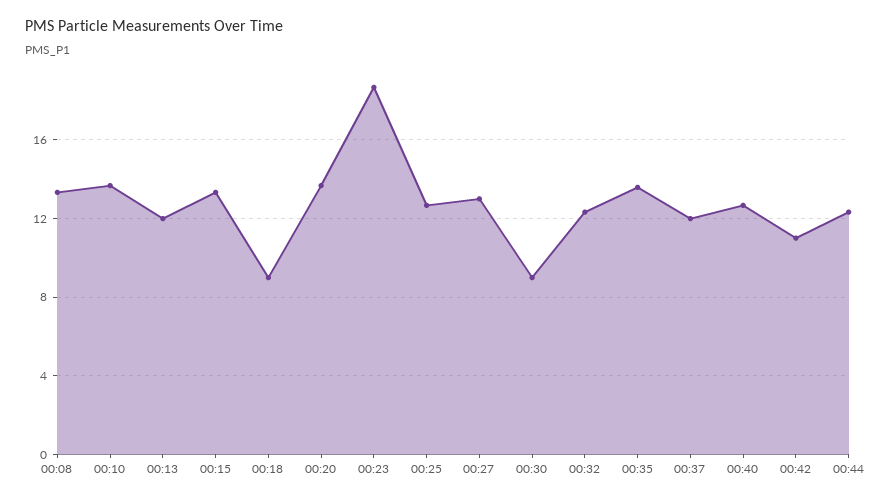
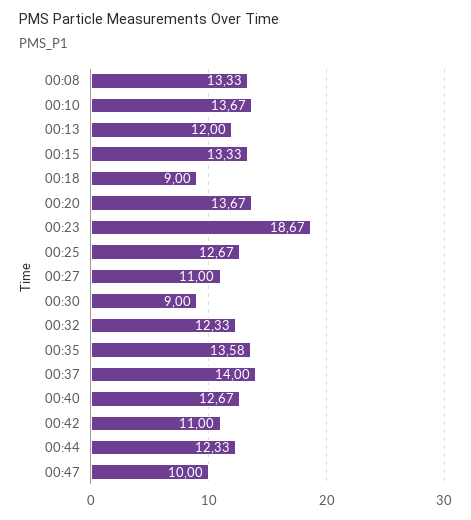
00:27: 13 -> 11
00:37: 12 -> 14
00:47: none -> 10

